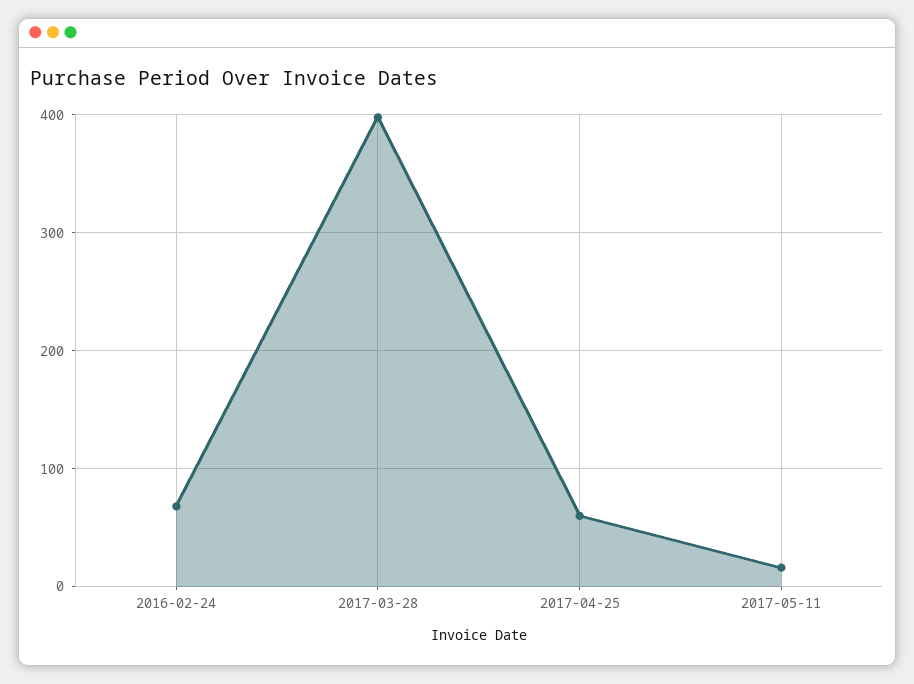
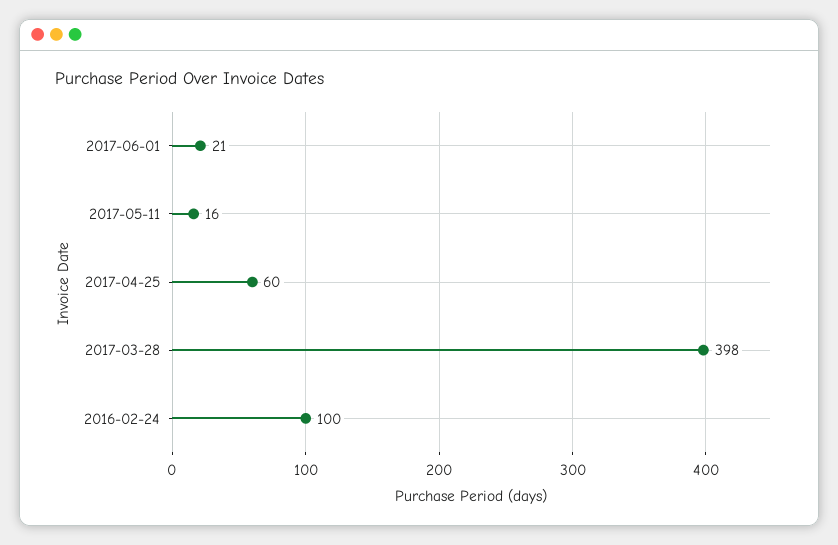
2016-02-24: 70 -> 100
2017-06-01: none -> 21

